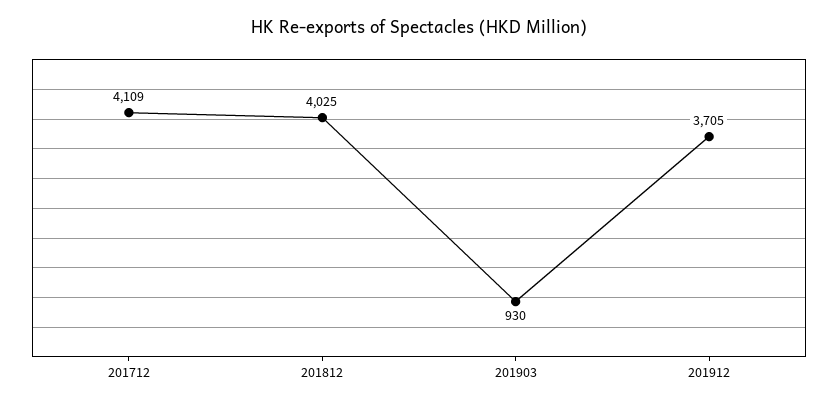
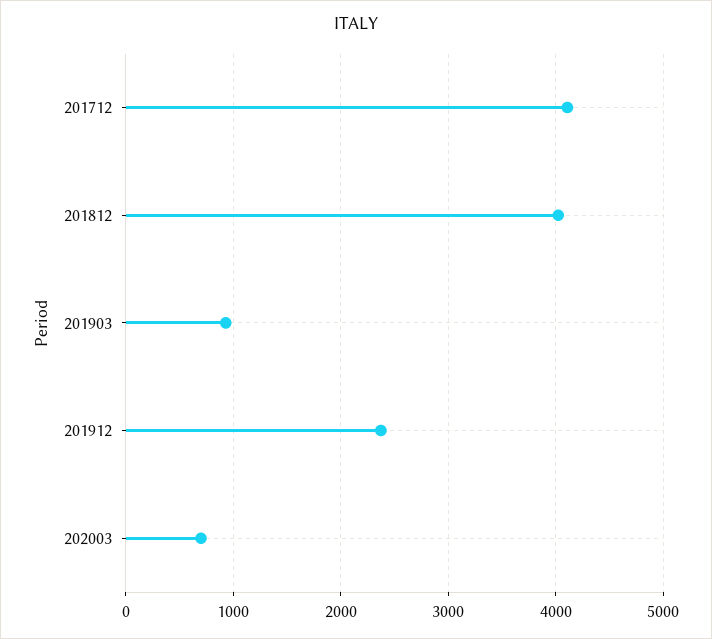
201912: 3705 -> 2400
202003: none -> 700

